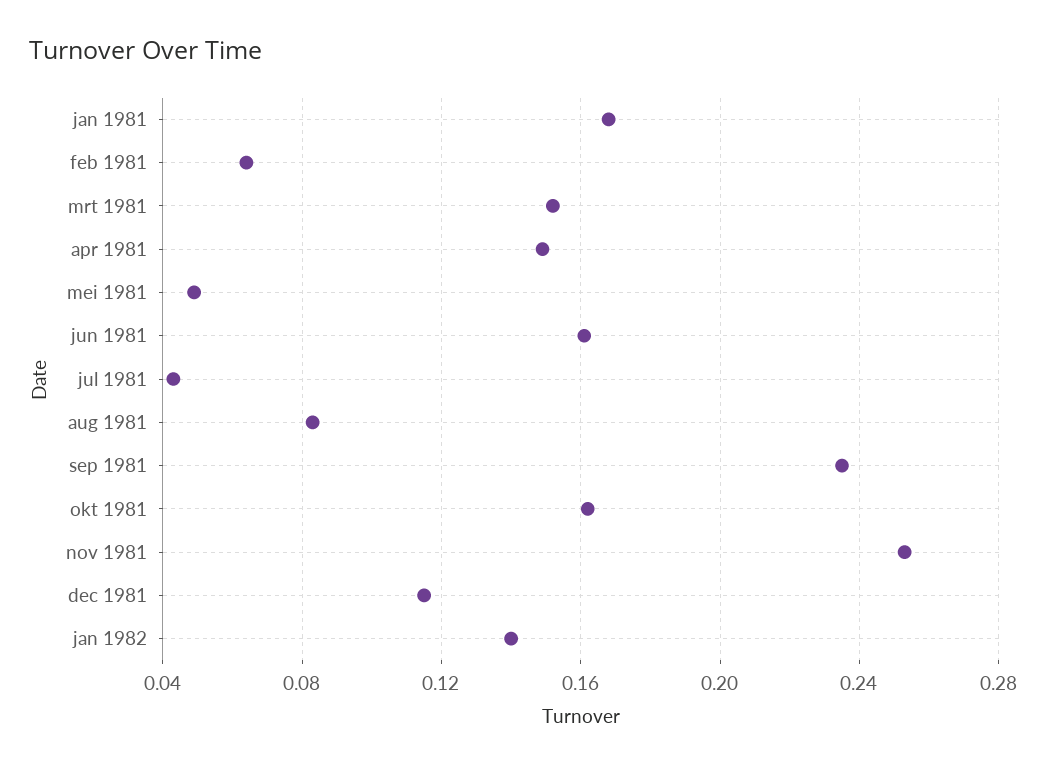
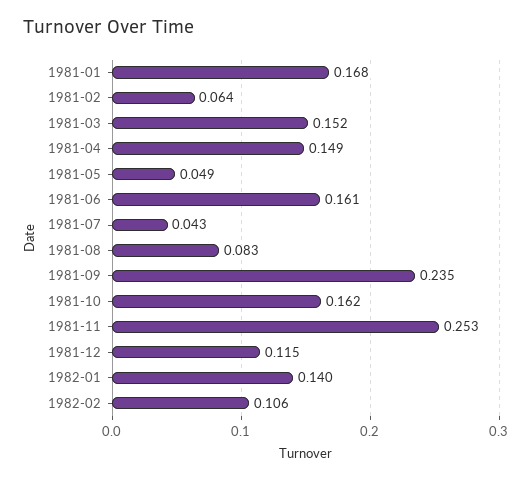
1982-02: none -> 0.106

